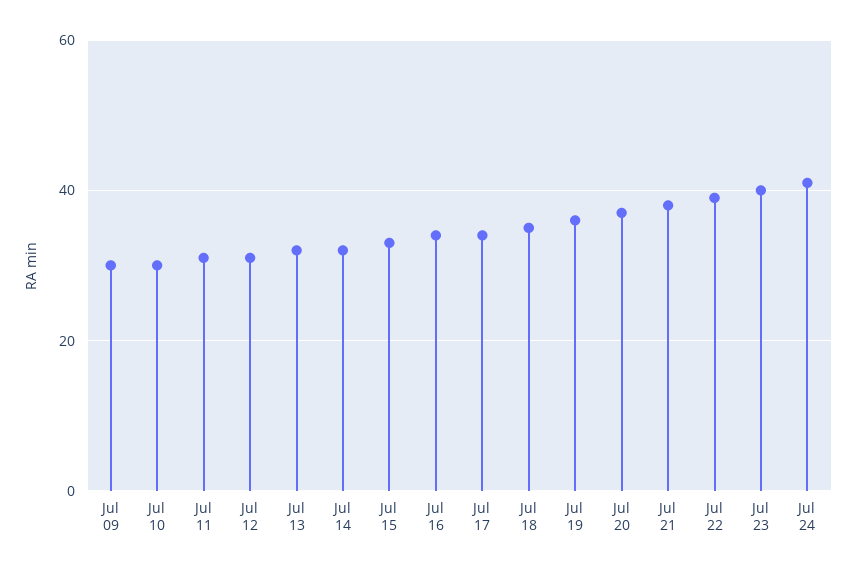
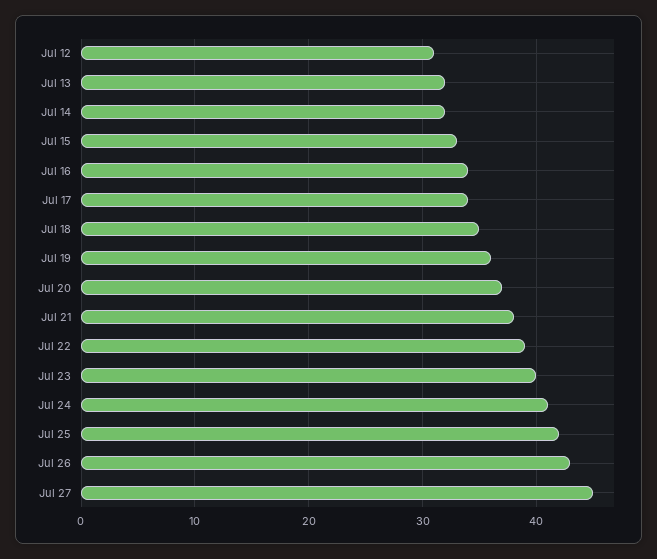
Jul 09: 30 -> none
Jul 10: 30 -> none
Jul 11: 30 -> none
Jul 25: none -> 42
Jul 26: none -> 43
Jul 27: none -> 45

